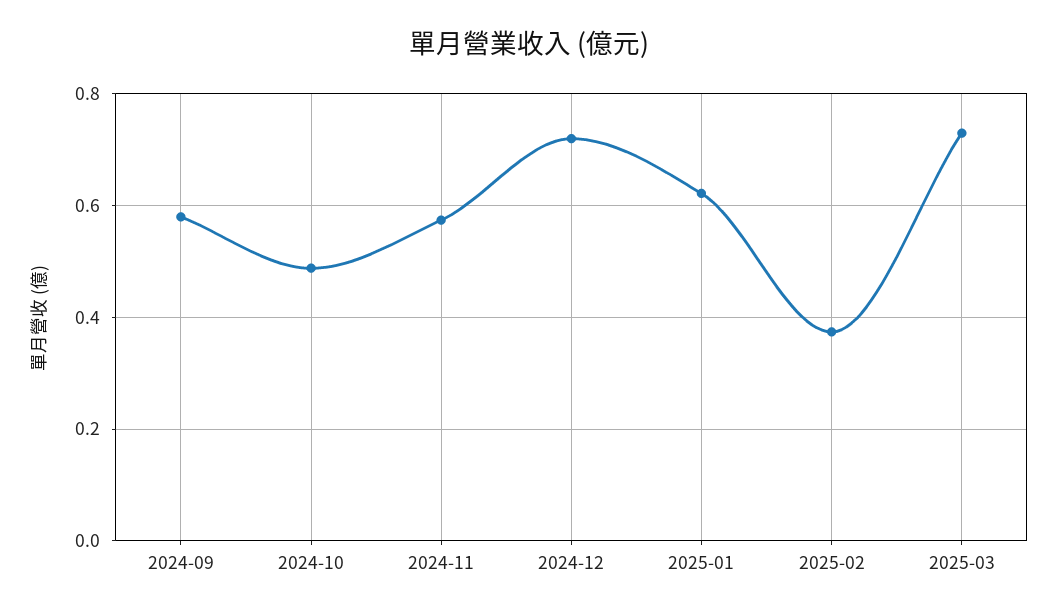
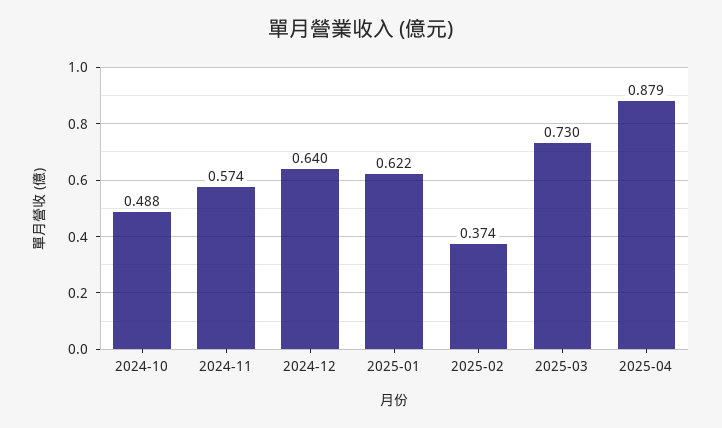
2024-09: 0.58 -> none
2024-12: 0.72 -> 0.64
2025-04: none -> 0.879

